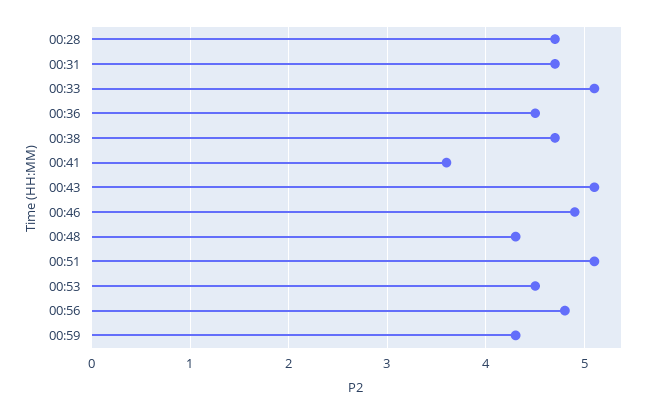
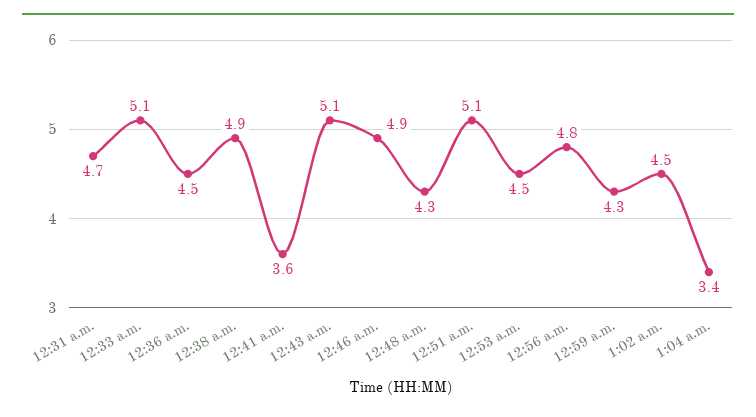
00:28: 4.7 -> none
00:38: 4.7 -> 4.9
1:02 a.m.: none -> 4.5
1:04 a.m.: none -> 3.4

